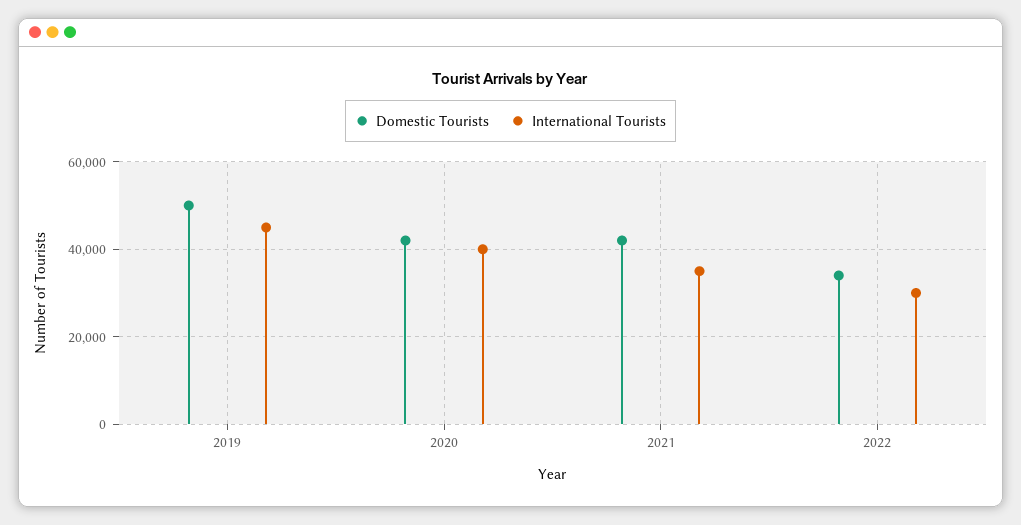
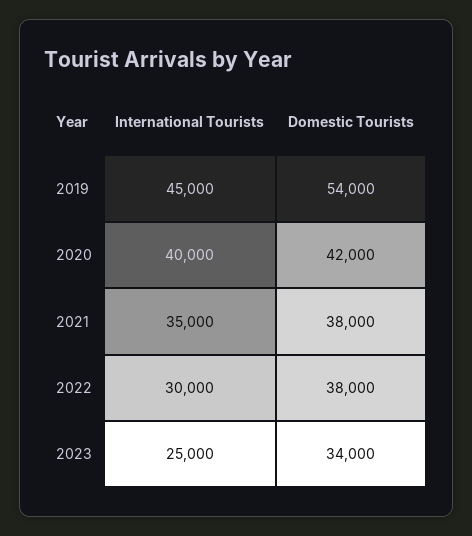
Domestic Tourists, 2019: 50000 -> 54000
Domestic Tourists, 2021: 42000 -> 38000
Domestic Tourists, 2022: 34000 -> 38000
International Tourists, 2023: none -> 25000
Domestic Tourists, 2023: none -> 34000

